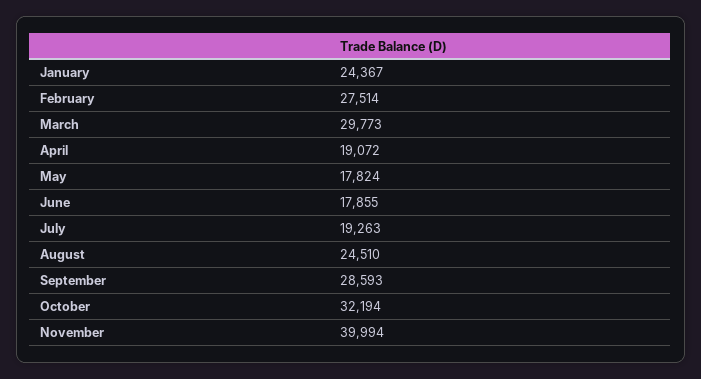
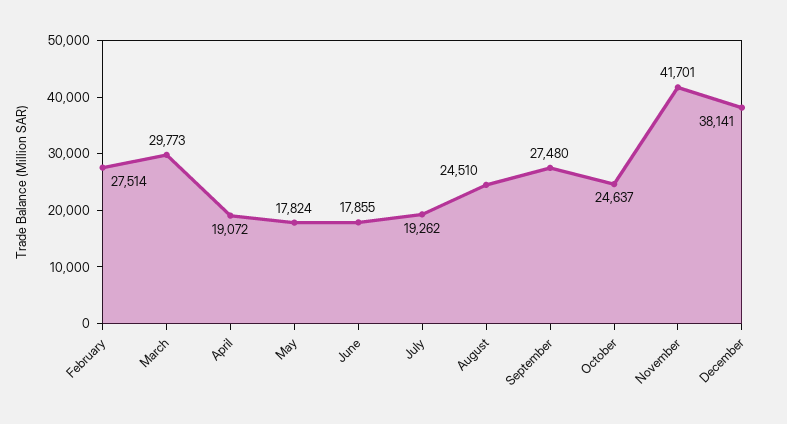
January: 24367 -> none
July: 19263 -> 19262
September: 28593 -> 27480
October: 32194 -> 24637
November: 39994 -> 41701
December: none -> 38141

